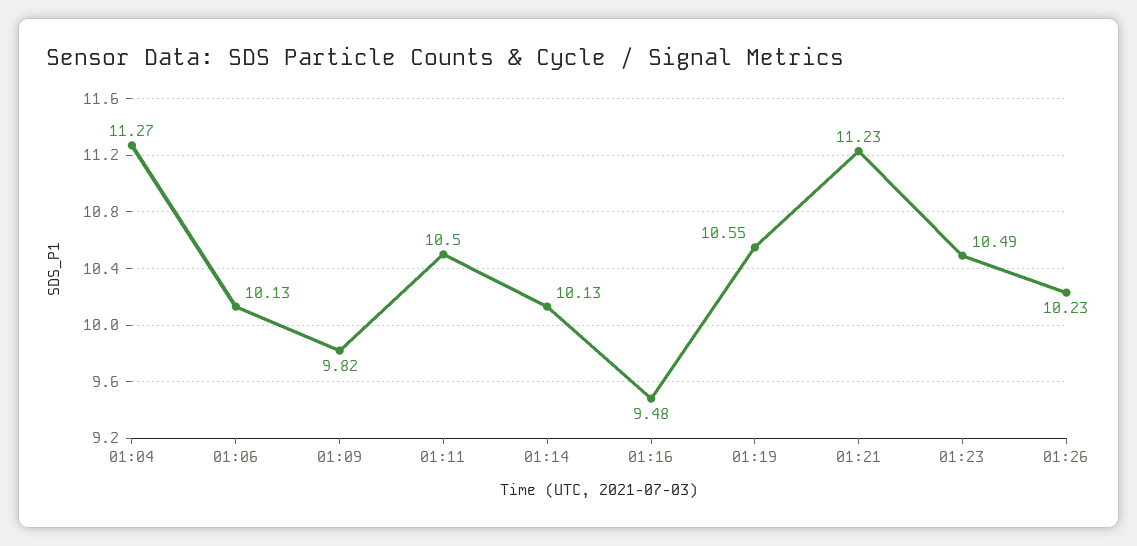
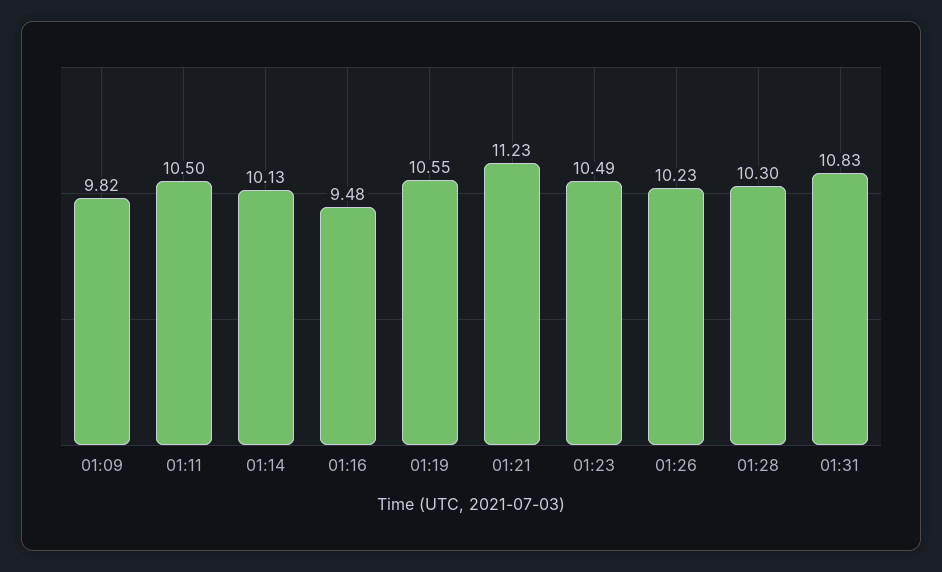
01:04: 11.27 -> none
01:06: 10.13 -> none
01:28: none -> 10.3
01:31: none -> 10.83

